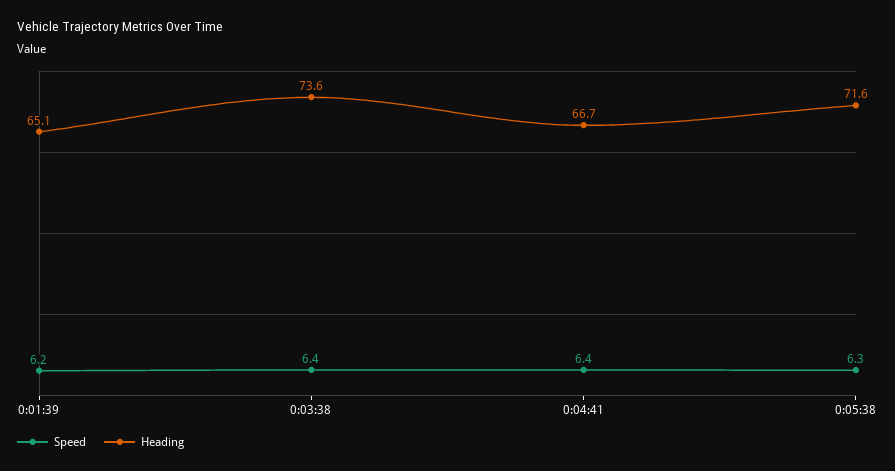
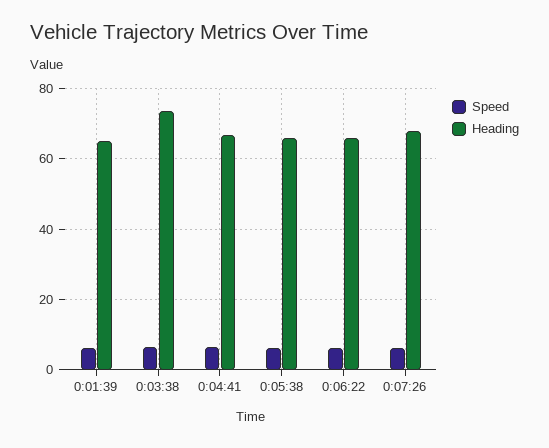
Heading, 0:05:38: 71.6 -> 66
Speed, 0:06:22: none -> 6
Heading, 0:06:22: none -> 66
Speed, 0:07:26: none -> 6
Heading, 0:07:26: none -> 68

